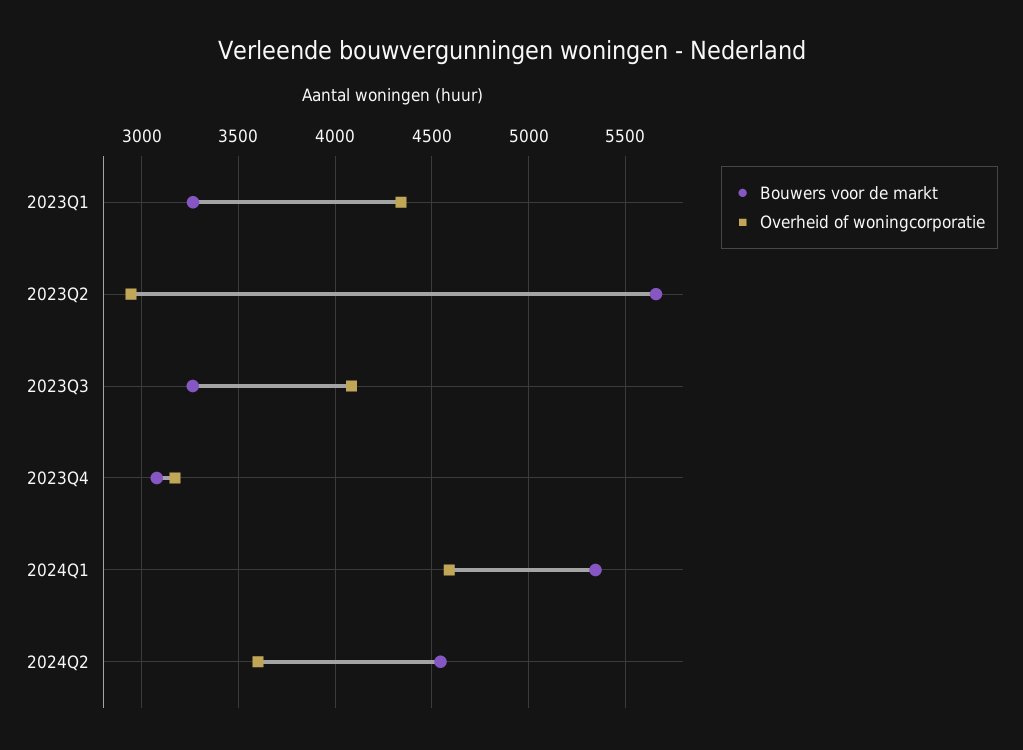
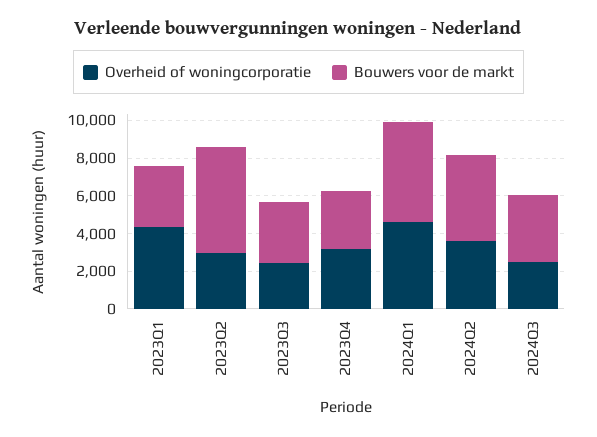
Overheid of woningcorporatie, 2023Q3: 4100 -> 2500
Overheid of woningcorporatie, 2024Q3: none -> 2500
Bouwers voor de markt, 2024Q3: none -> 3500

